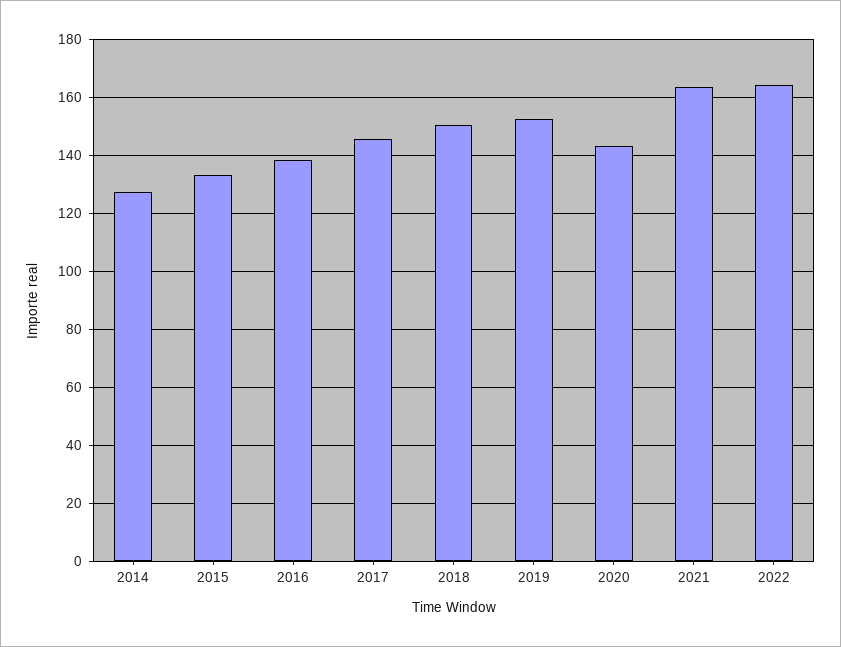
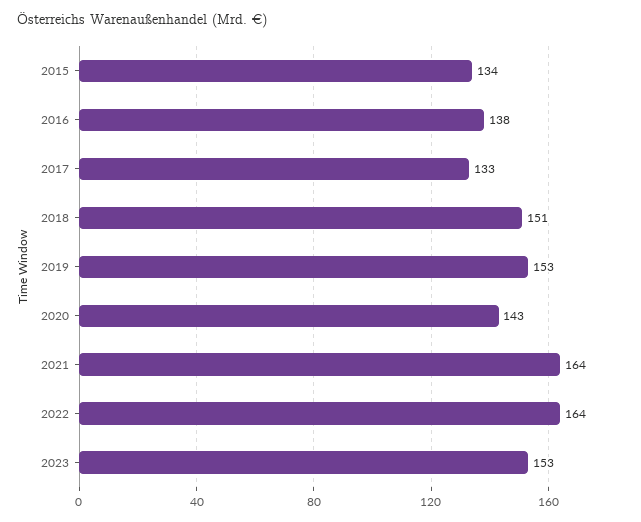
2014: 127.5 -> none
2017: 145 -> 133
2023: none -> 153

